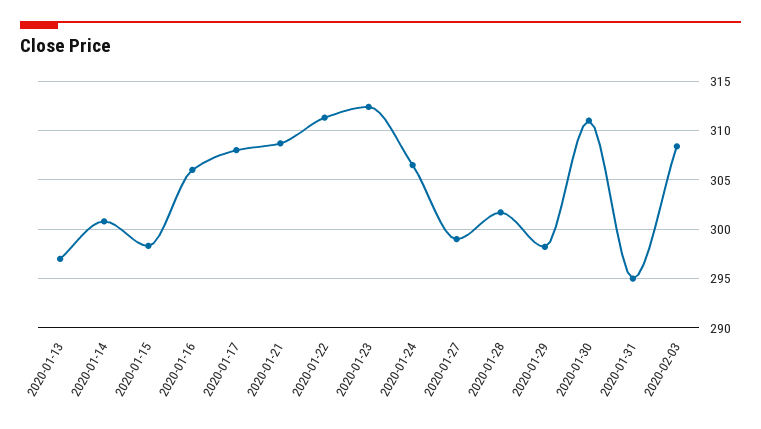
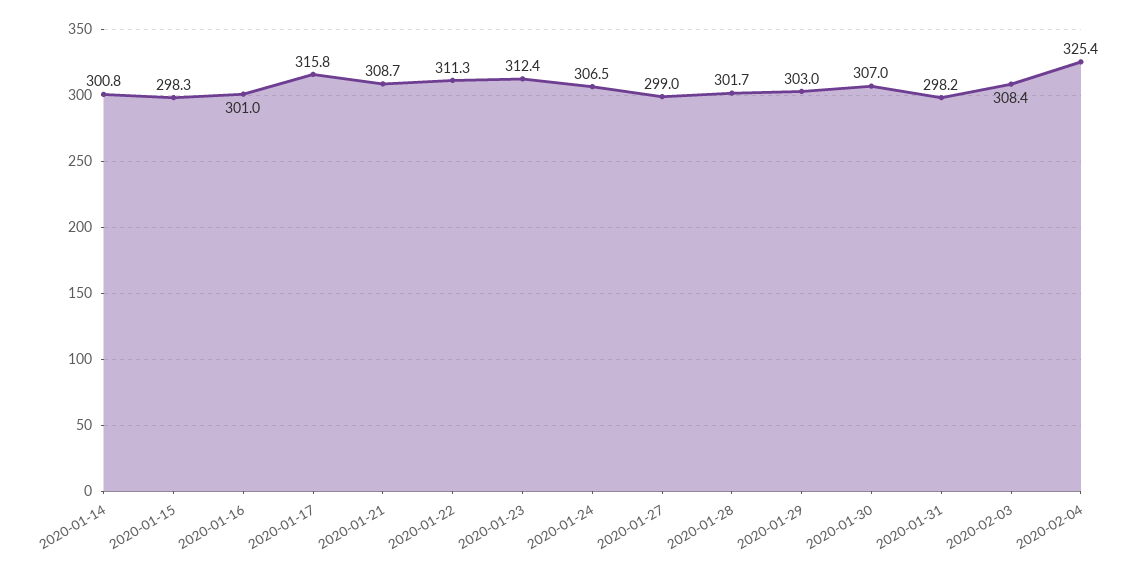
2020-01-13: 297 -> none
2020-01-16: 306 -> 301
2020-01-17: 308 -> 315.8
2020-01-29: 298 -> 303
2020-01-30: 311 -> 307
2020-01-31: 295 -> 298.2
2020-02-04: none -> 325.4

